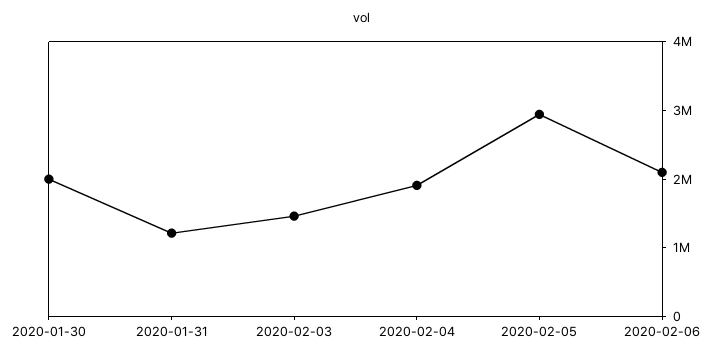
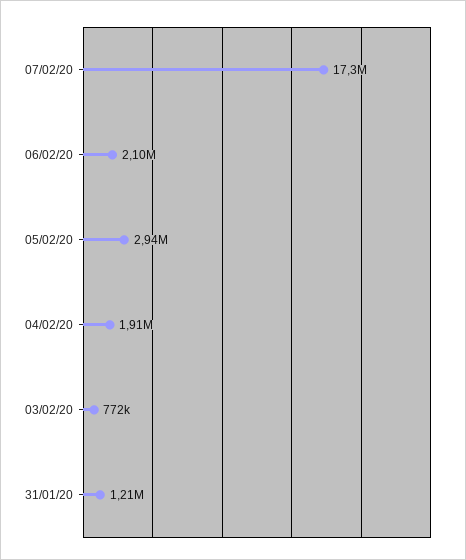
2020-01-30: 2000000 -> none
2020-02-03: 1400000 -> 772000
07/02/20: none -> 17300000

